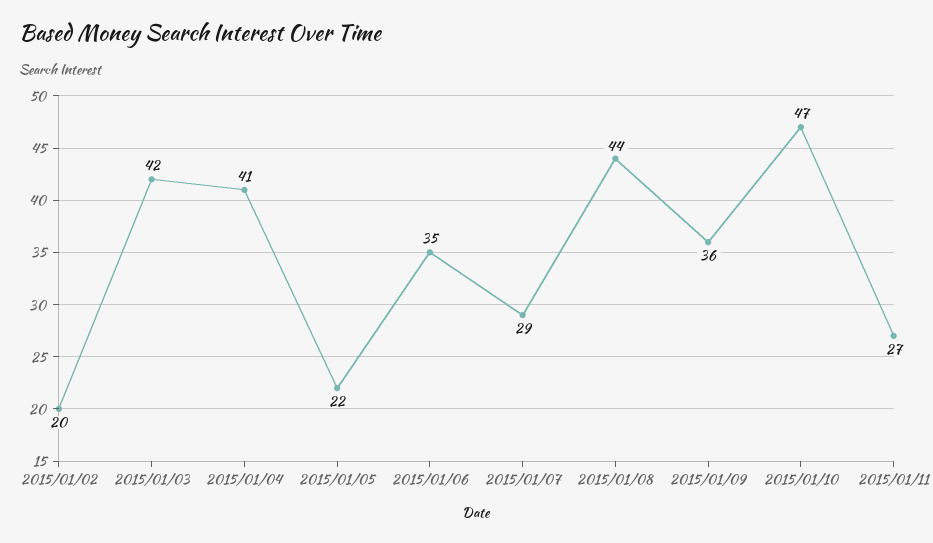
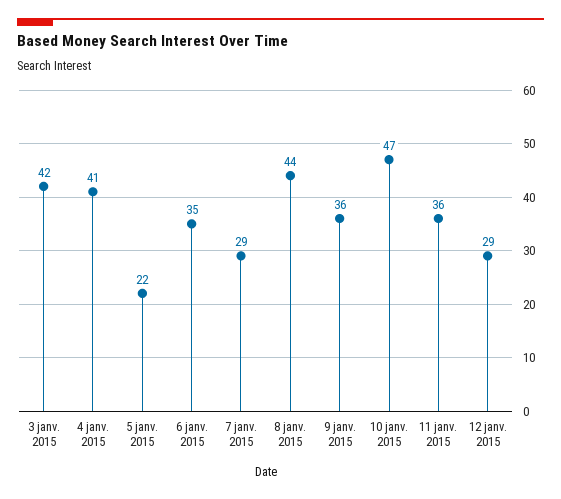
2015/01/02: 20 -> none
2015/01/11: 27 -> 36
12 janv. 2015: none -> 29

